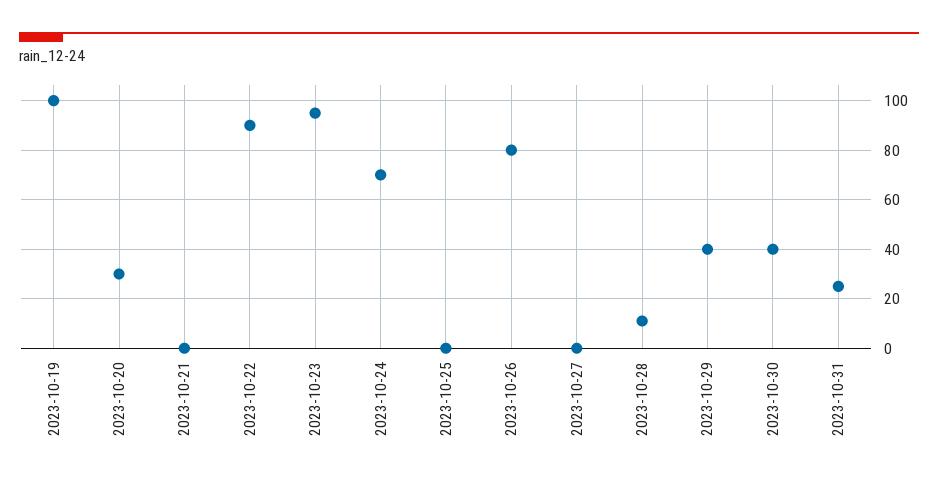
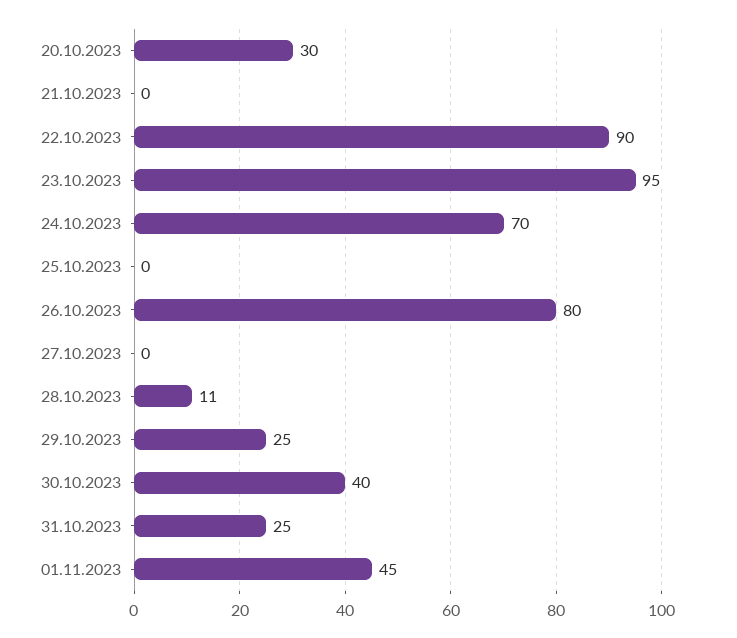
2023-10-19: 100 -> none
2023-10-29: 40 -> 25
01.11.2023: none -> 45

